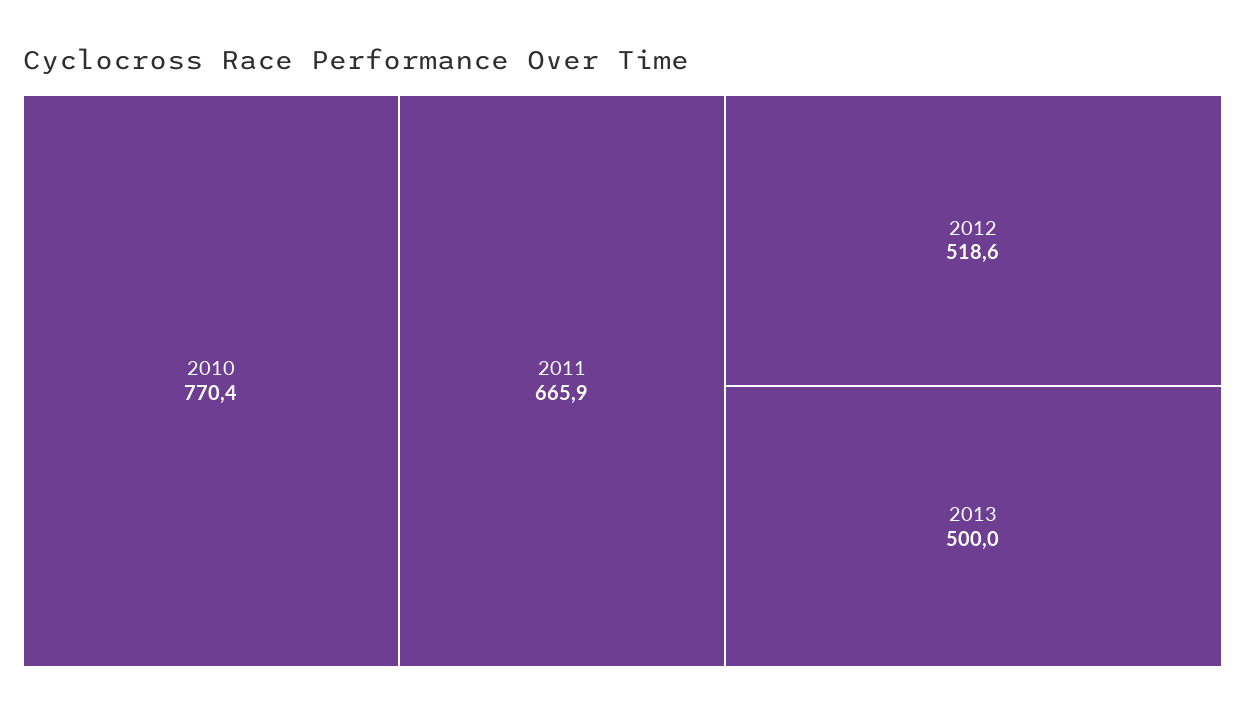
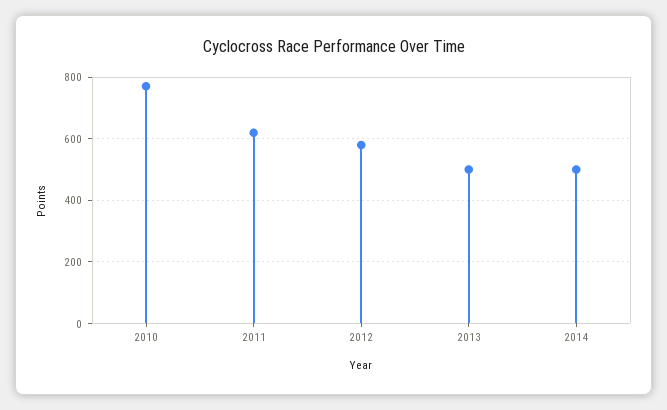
2011: 665.9 -> 620
2012: 518.6 -> 580
2014: none -> 500

